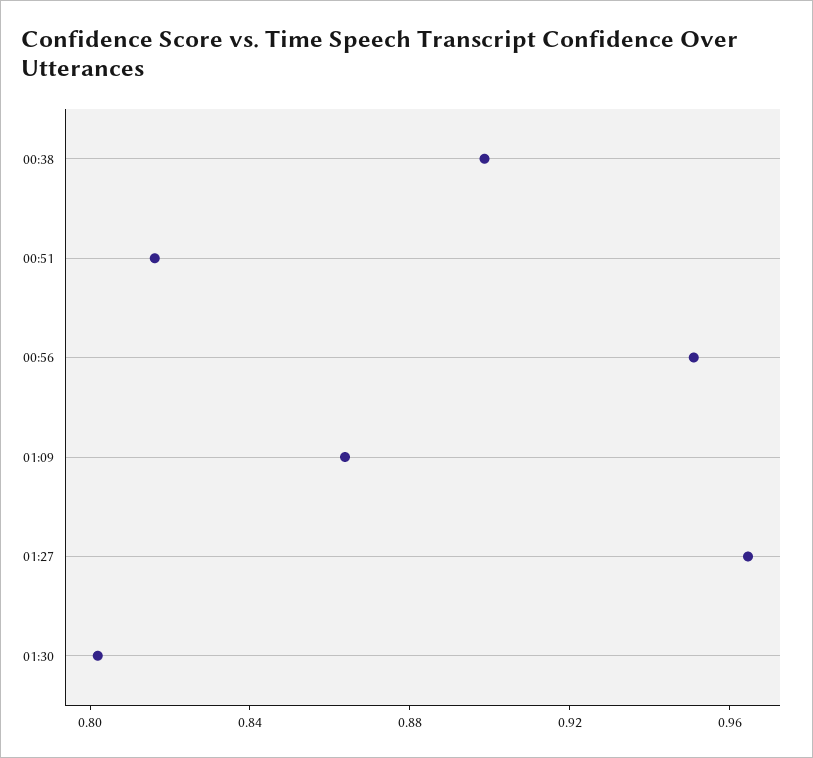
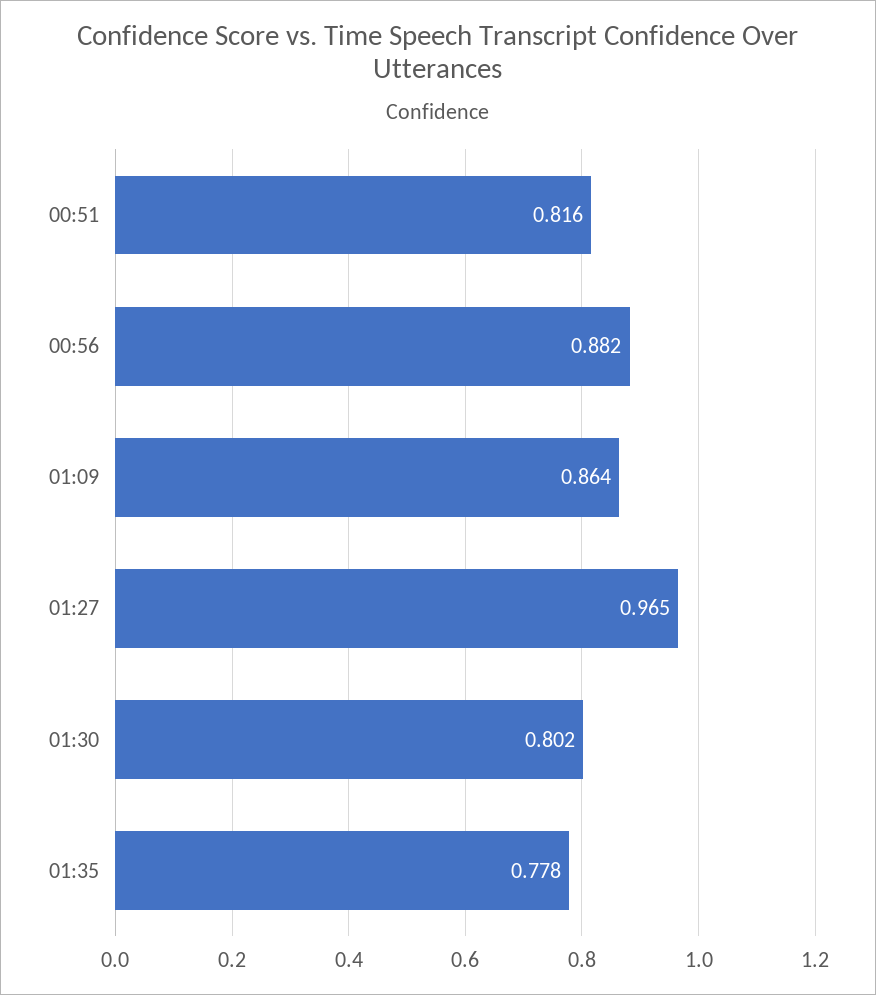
00:38: 0.9 -> none
00:56: 0.95 -> 0.882
01:35: none -> 0.778

